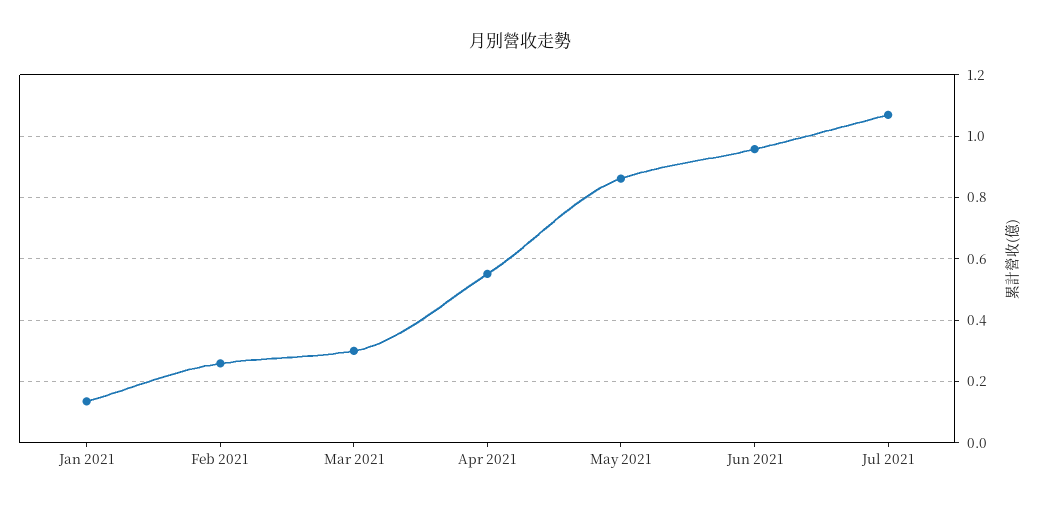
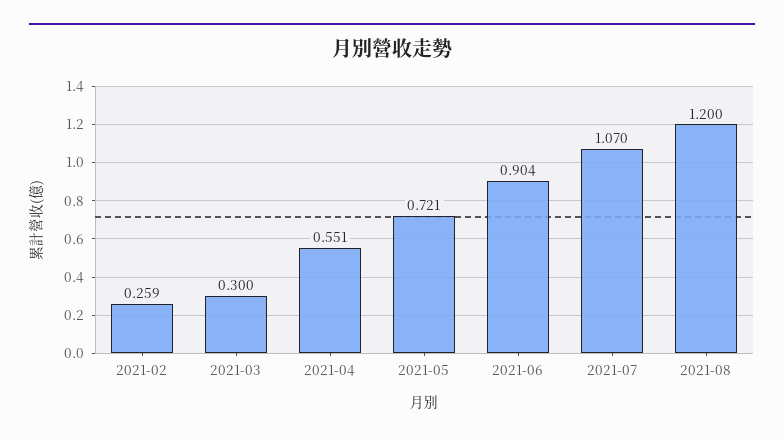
Jan 2021: 0.14 -> none
May 2021: 0.86 -> 0.721
Jun 2021: 0.96 -> 0.904
2021-08: none -> 1.2

